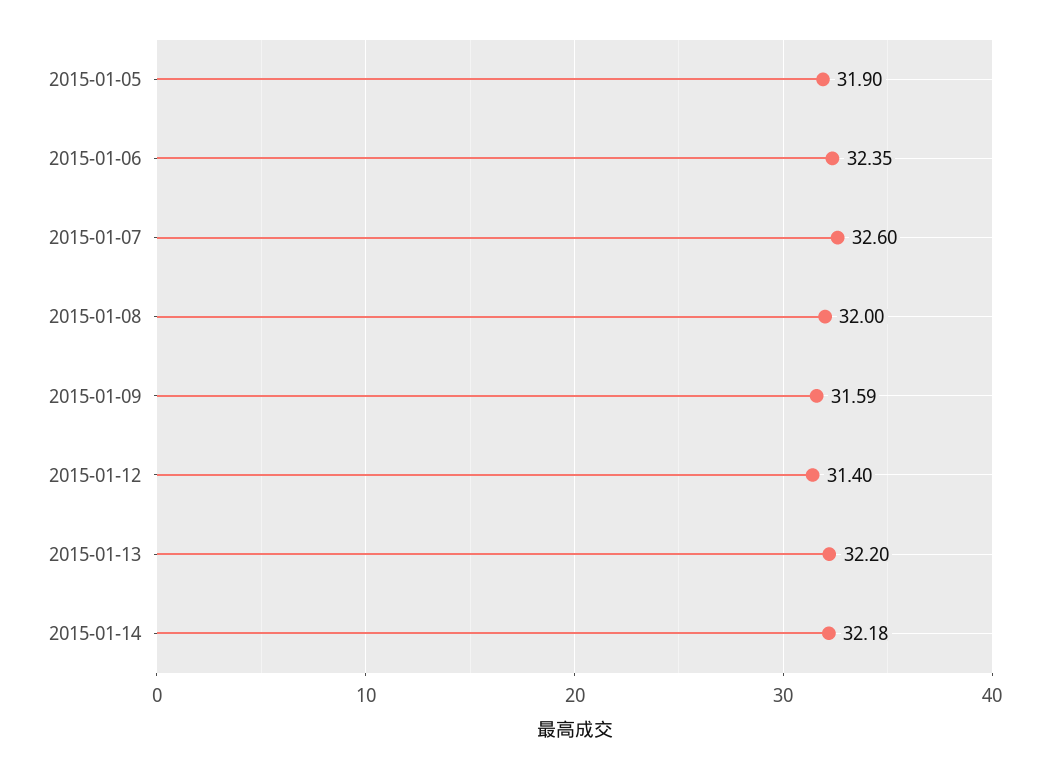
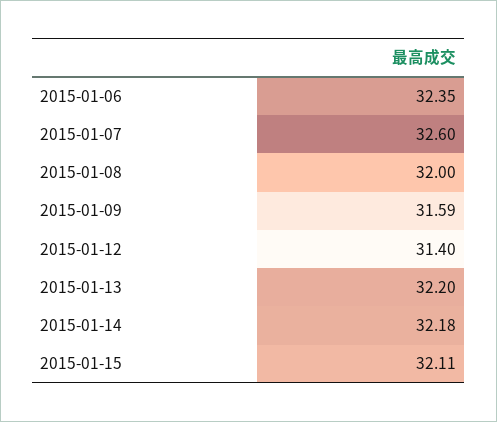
2015-01-05: 31.9 -> none
2015-01-15: none -> 32.11

